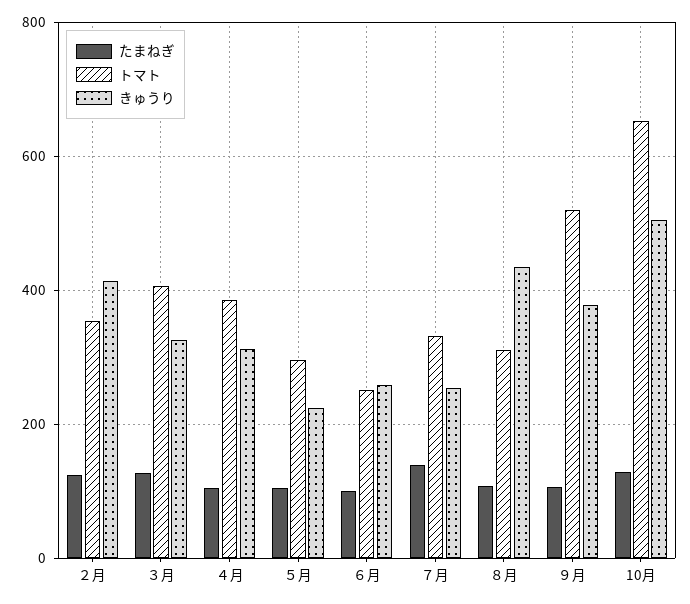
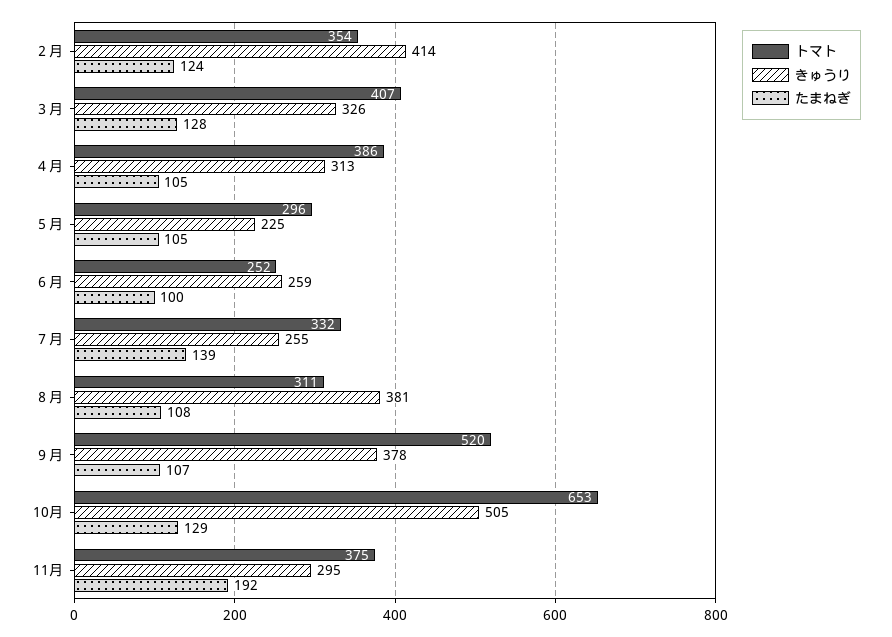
きゅうり, ８月: 440 -> 381
トマト, 11月: none -> 375
きゅうり, 11月: none -> 295
たまねぎ, 11月: none -> 192

